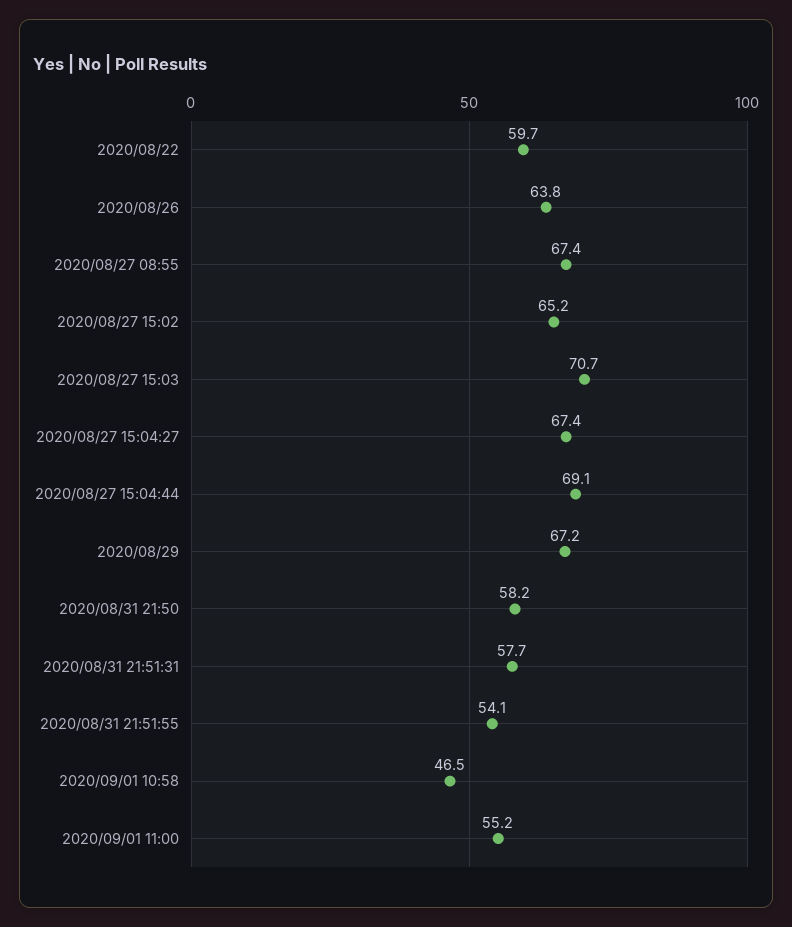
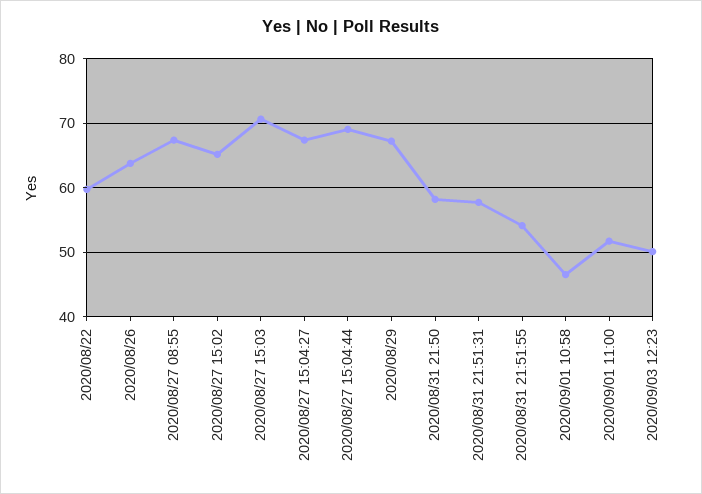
2020/09/01 11:00: 55.2 -> 52
2020/09/03 12:23: none -> 50

